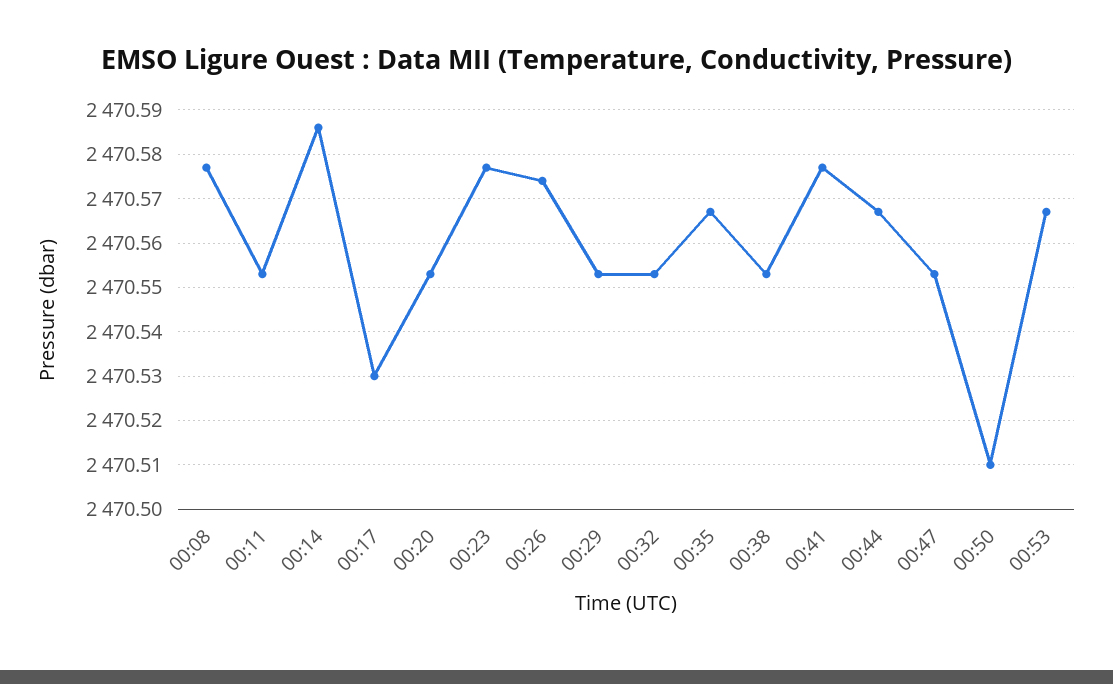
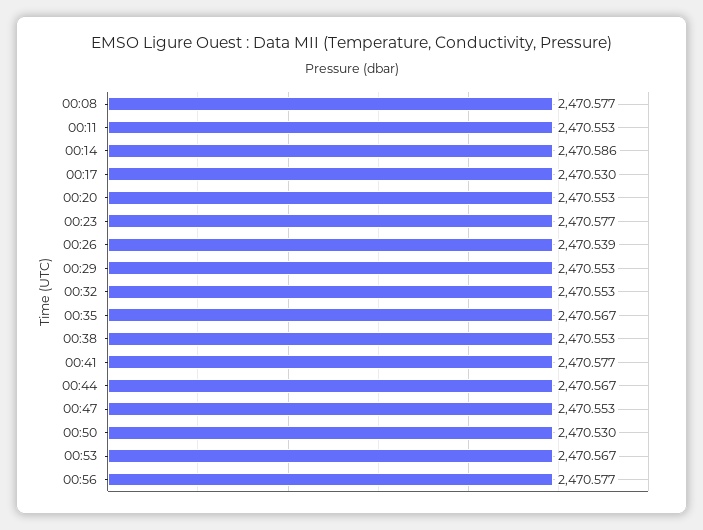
00:26: 2470.575 -> 2470.539
00:50: 2470.51 -> 2470.53
00:56: none -> 2470.577

